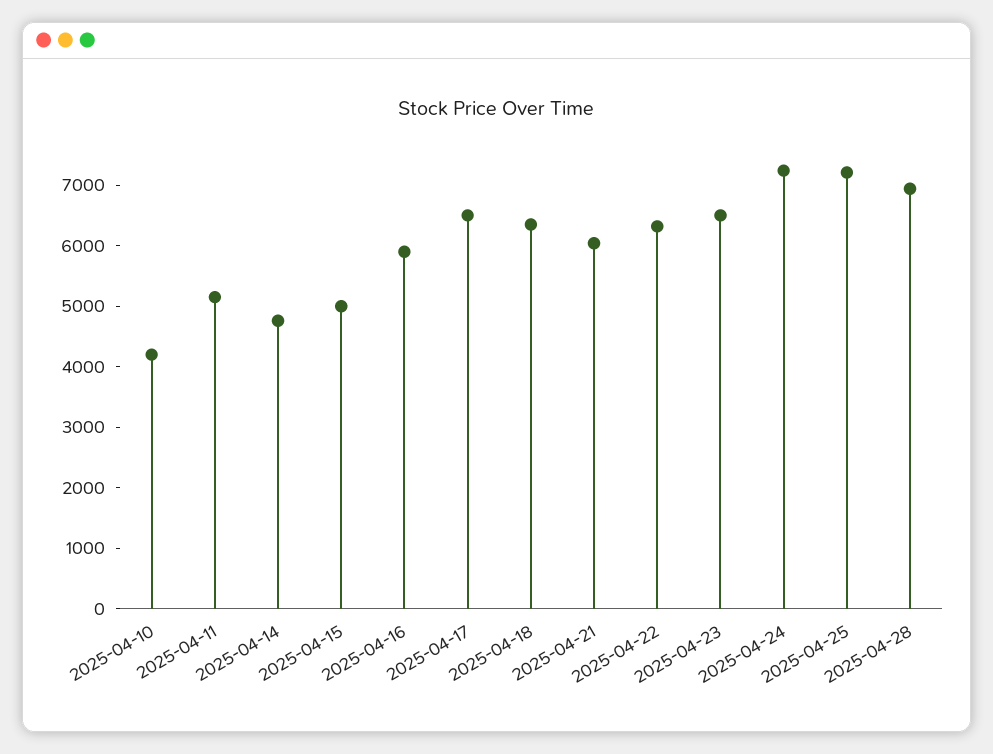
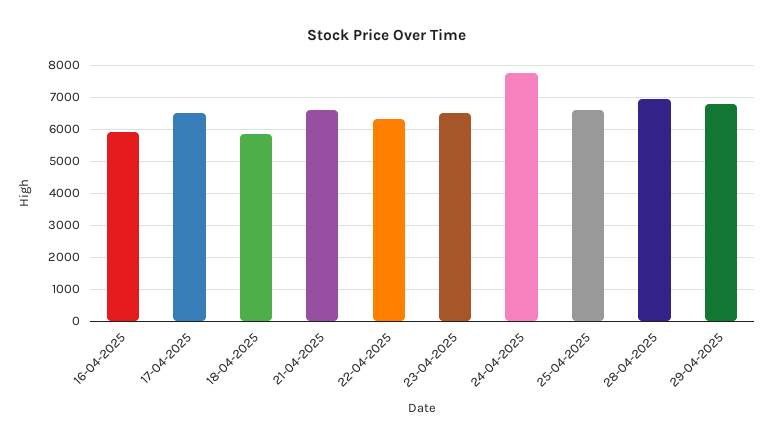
2025-04-10: 4200 -> none
2025-04-11: 5200 -> none
2025-04-14: 4800 -> none
2025-04-15: 5000 -> none
2025-04-18: 6400 -> 5800
2025-04-21: 6000 -> 6600
2025-04-24: 7200 -> 7800
2025-04-25: 7200 -> 6600
29-04-2025: none -> 6800

